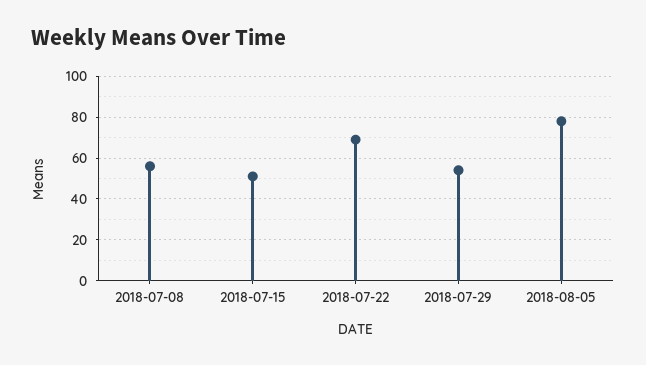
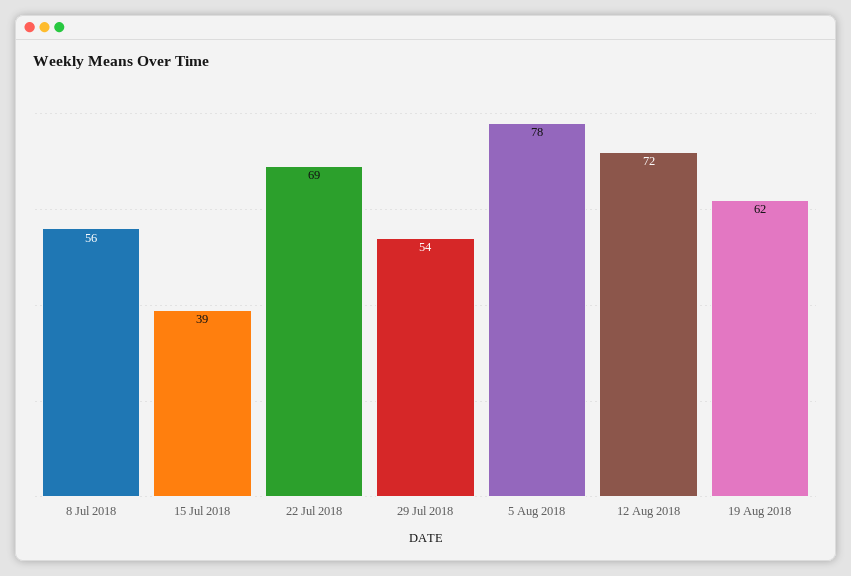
2018-07-15: 50 -> 39
12 Aug 2018: none -> 72
19 Aug 2018: none -> 62

